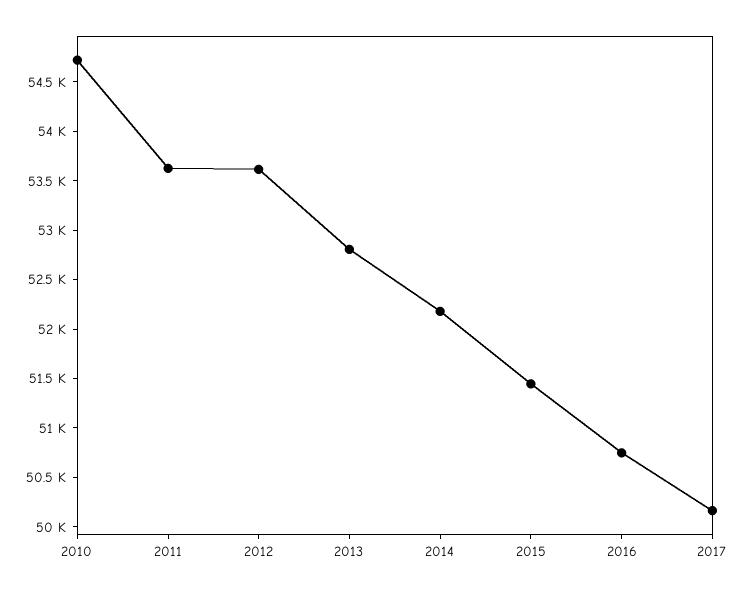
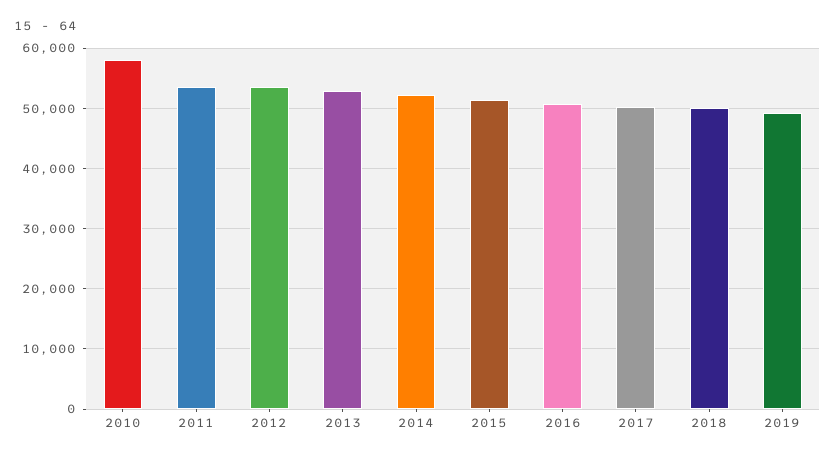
2010: 54700 -> 58000
2018: none -> 50000
2019: none -> 49000

